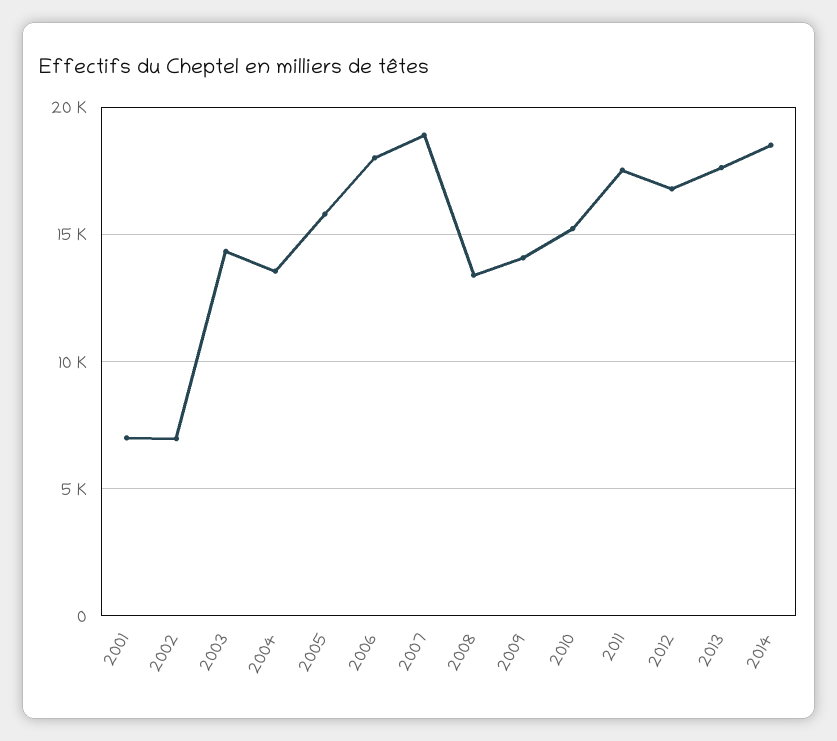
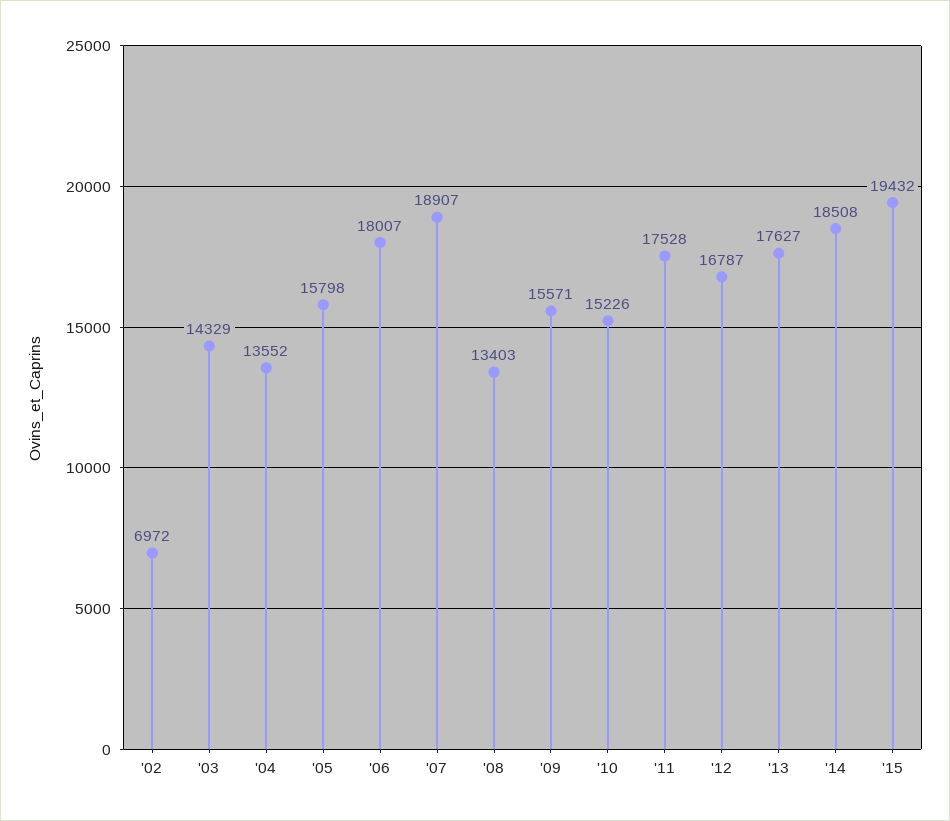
2001: 7000 -> none
2009: 14000 -> 15571
'15: none -> 19432

